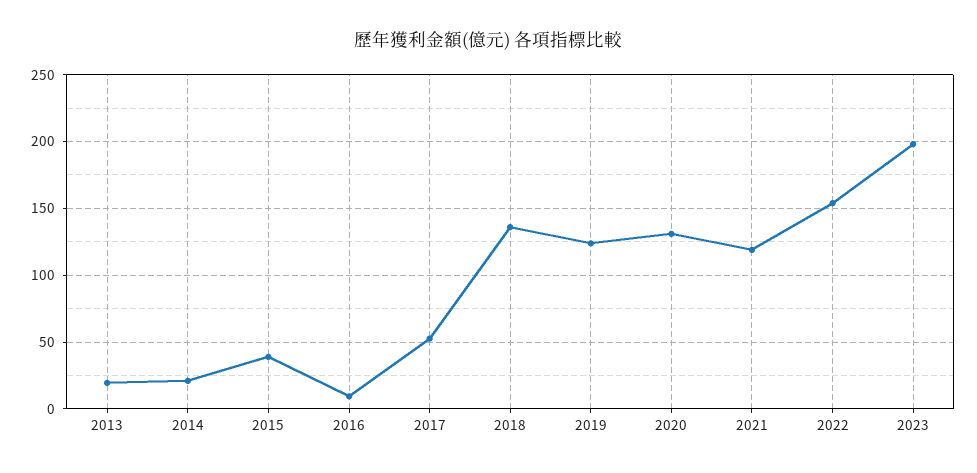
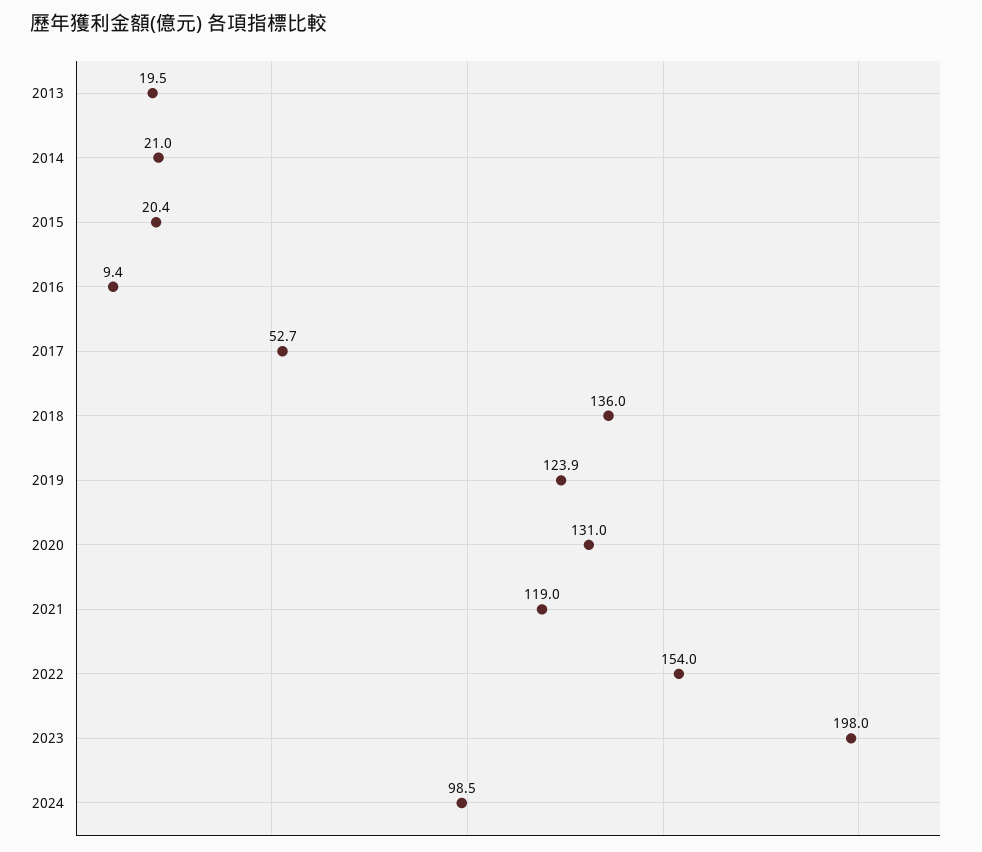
2015: 40 -> 20.4
2024: none -> 98.5

